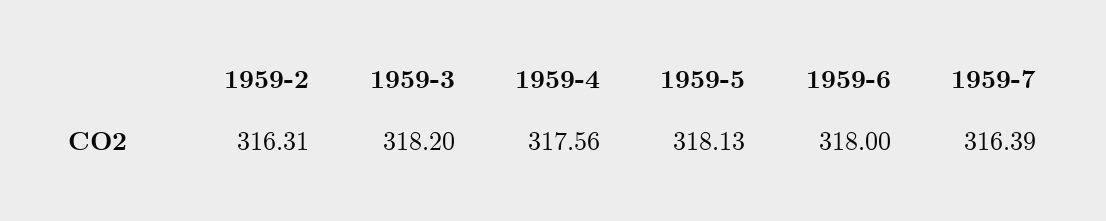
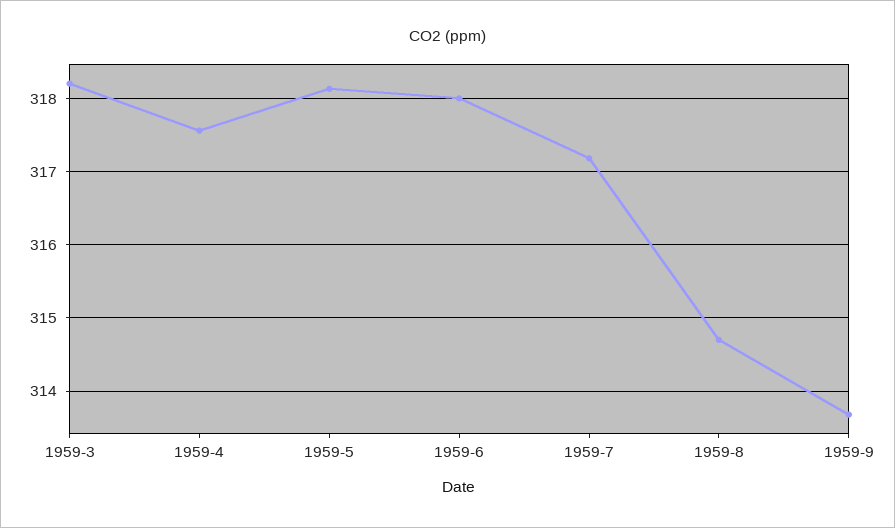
1959-2: 316.31 -> none
1959-7: 316.39 -> 317.2
1959-8: none -> 314.7
1959-9: none -> 313.7

